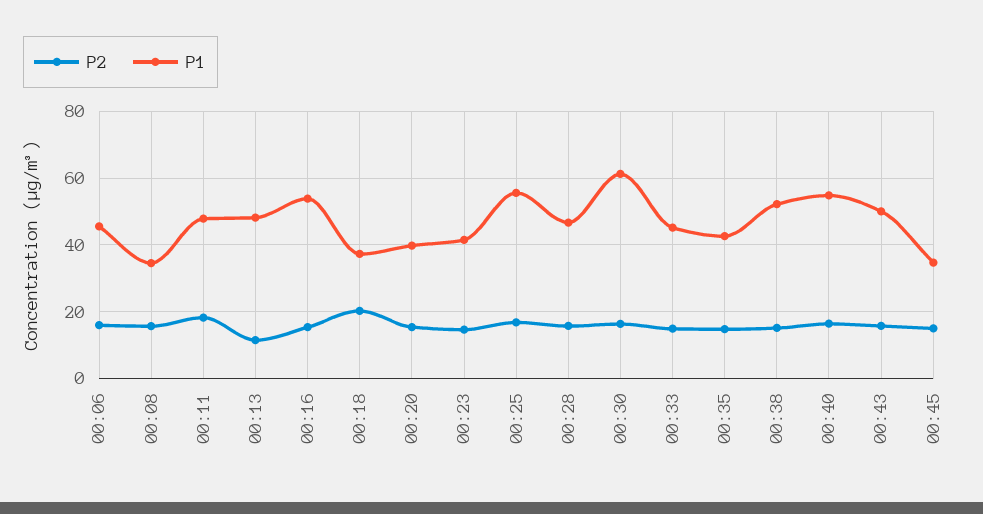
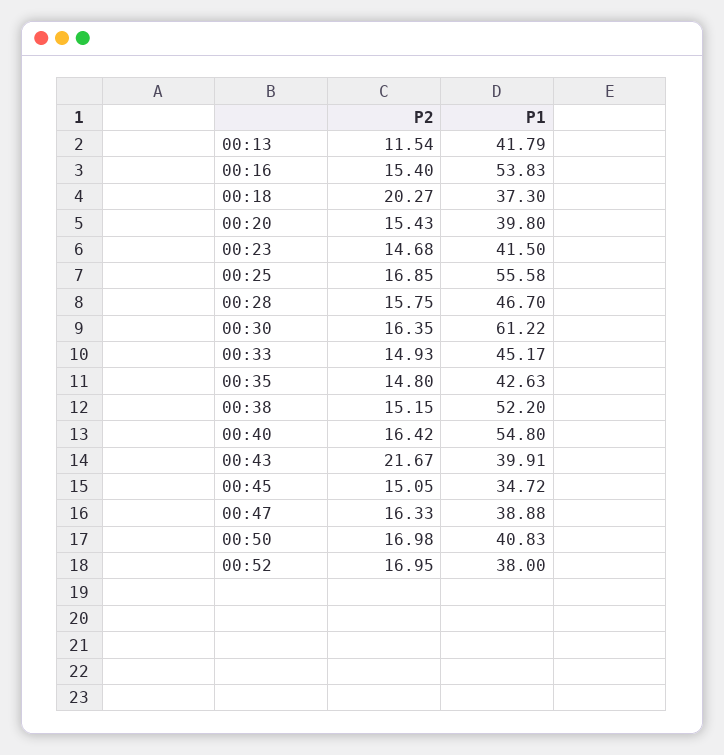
P2, 00:06: 16 -> none
P1, 00:06: 46 -> none
P2, 00:08: 16 -> none
P1, 00:08: 34 -> none
P2, 00:11: 18 -> none
P1, 00:11: 48 -> none
P1, 00:13: 48 -> 41.79
P2, 00:43: 16 -> 21.67
P1, 00:43: 50 -> 39.91
P2, 00:47: none -> 16.33
P1, 00:47: none -> 38.88
P2, 00:50: none -> 16.98
P1, 00:50: none -> 40.83
P2, 00:52: none -> 16.95
P1, 00:52: none -> 38

